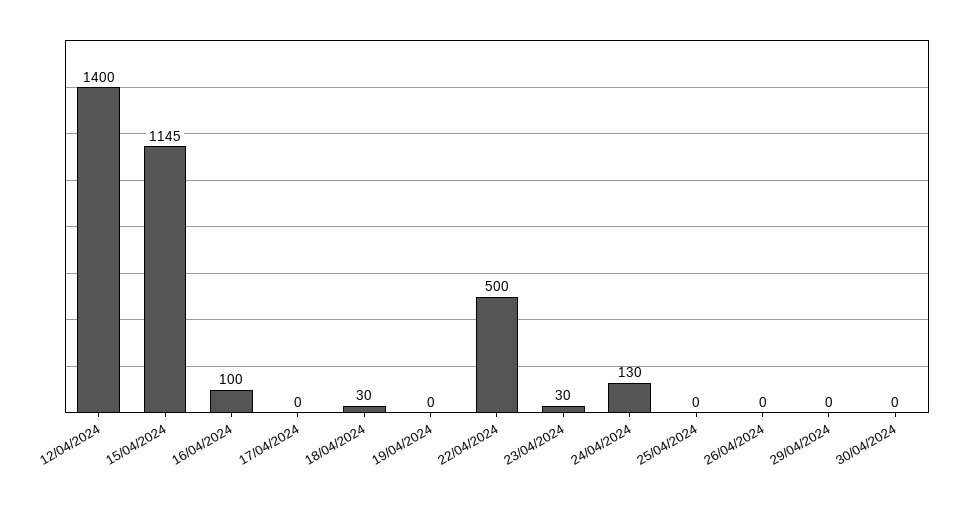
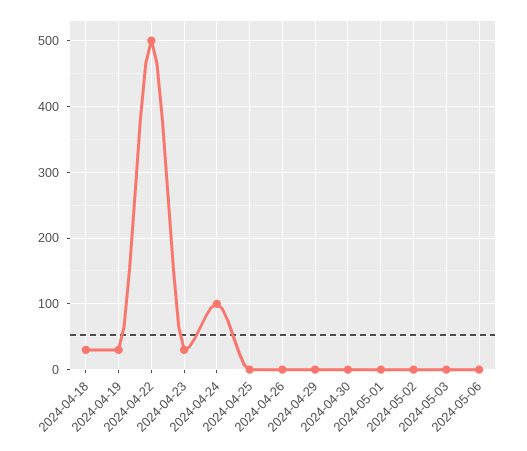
12/04/2024: 1400 -> none
15/04/2024: 1145 -> none
16/04/2024: 100 -> none
17/04/2024: 0 -> none
19/04/2024: 0 -> 30
24/04/2024: 130 -> 100
2024-05-01: none -> 0
2024-05-02: none -> 0
2024-05-03: none -> 0
2024-05-06: none -> 0

